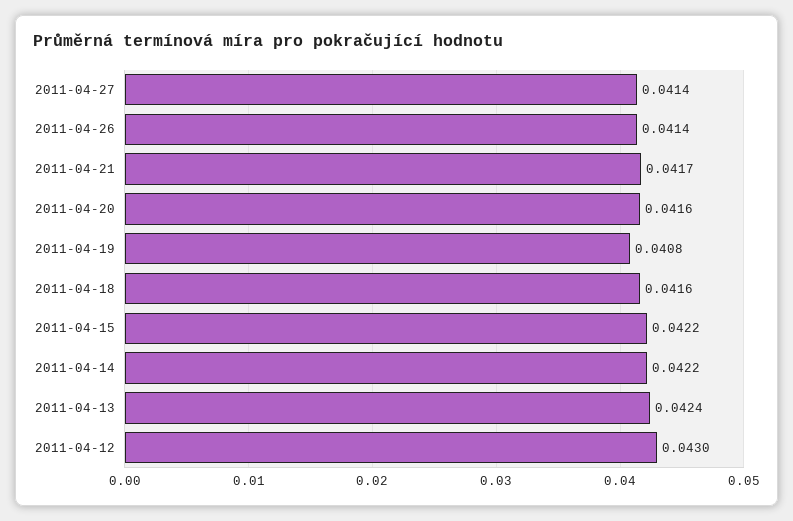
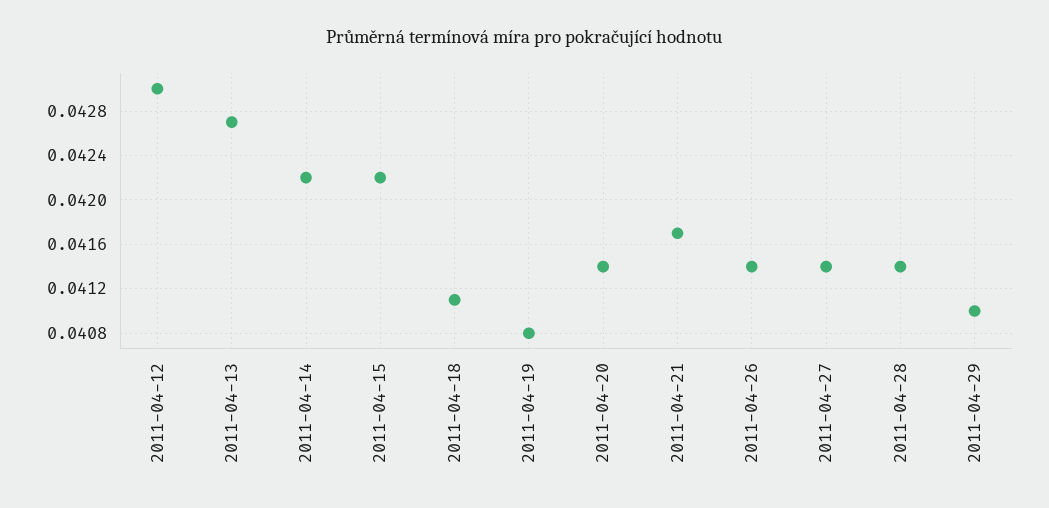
2011-04-20: 0.0416 -> 0.0414
2011-04-18: 0.0416 -> 0.0411
2011-04-13: 0.0424 -> 0.0427
2011-04-28: none -> 0.0414
2011-04-29: none -> 0.041

